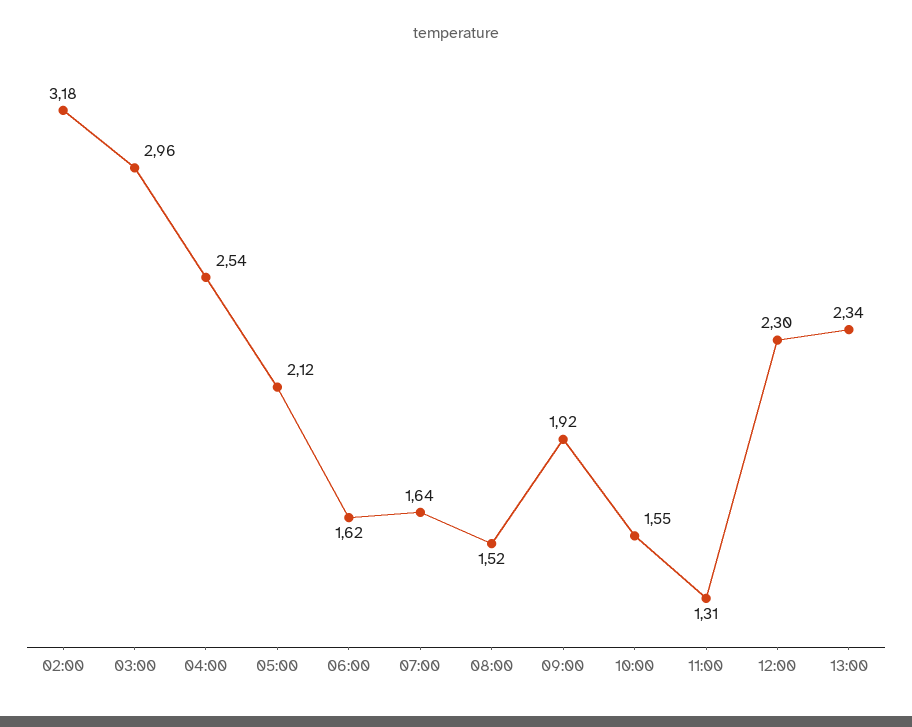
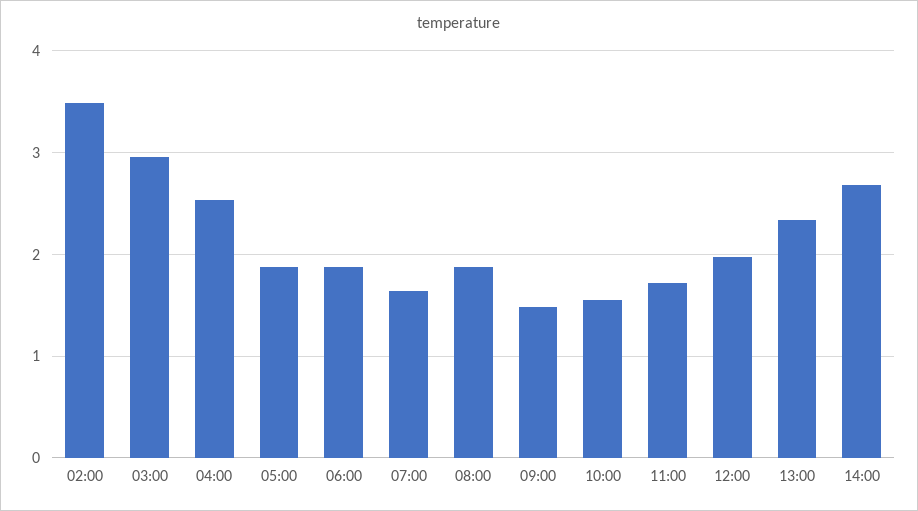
02:00: 3.18 -> 3.5
05:00: 2.12 -> 1.9
06:00: 1.62 -> 1.9
08:00: 1.52 -> 1.9
09:00: 1.92 -> 1.5
11:00: 1.31 -> 1.7
12:00: 2.3 -> 2
14:00: none -> 2.7

